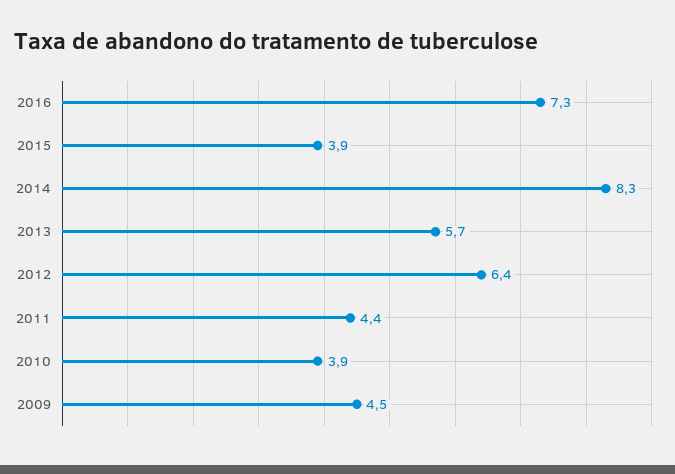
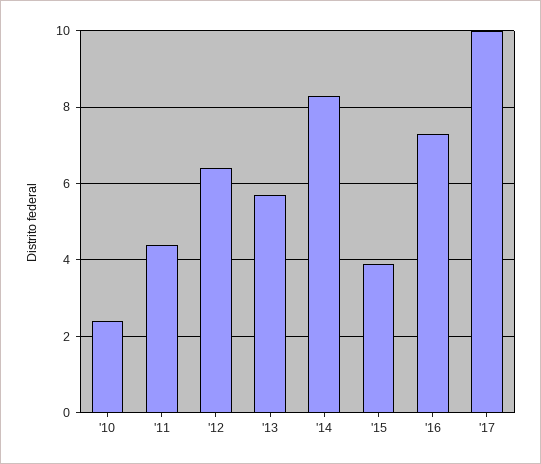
2010: 3.9 -> 2.5
2009: 4.5 -> none
'17: none -> 10

